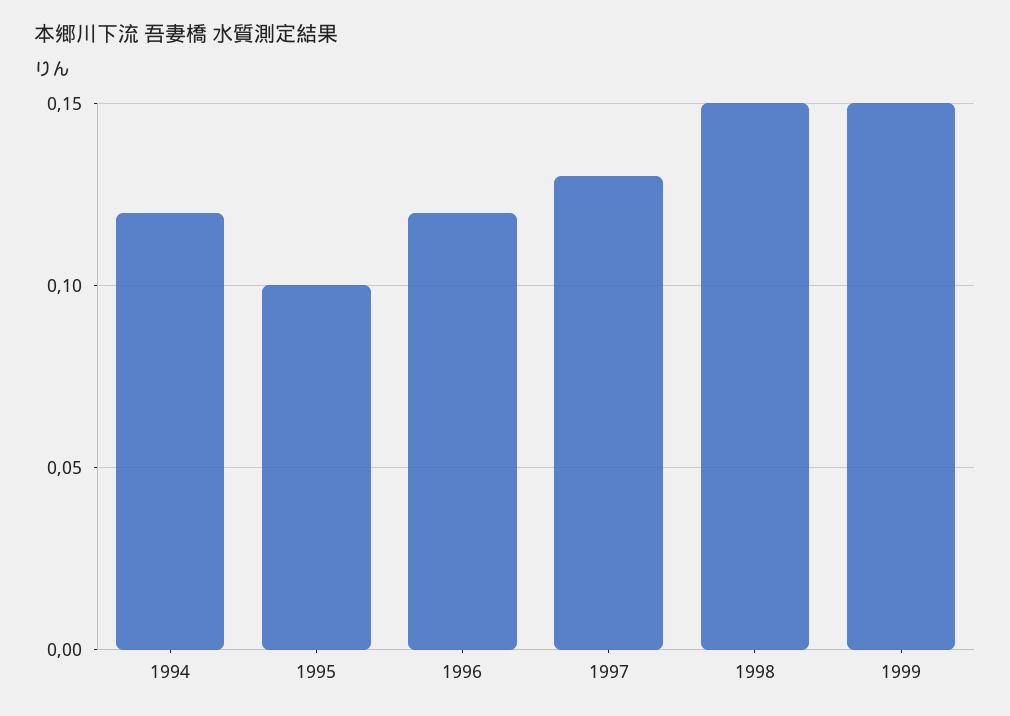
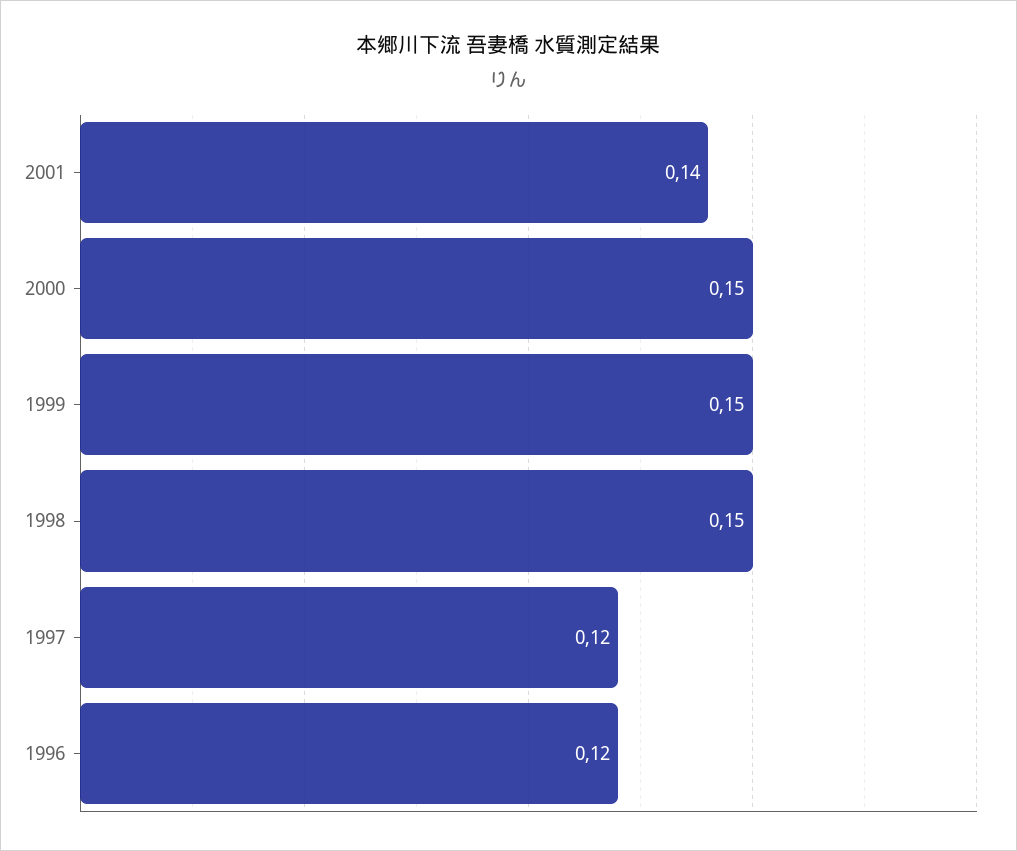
1994: 0.12 -> none
1995: 0.1 -> none
1997: 0.13 -> 0.12
2001: none -> 0.14
2000: none -> 0.15

